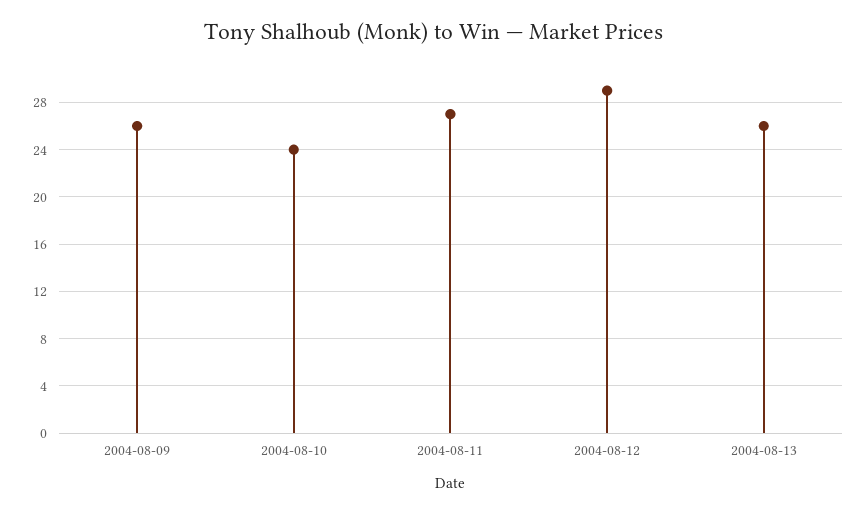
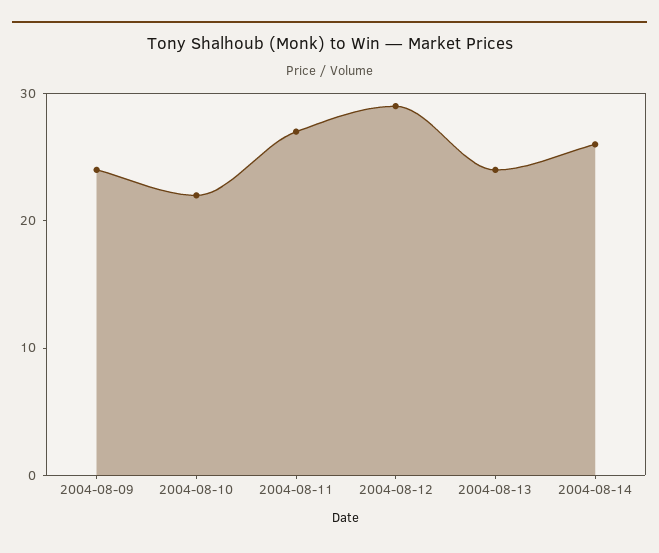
2004-08-09: 26 -> 24
2004-08-10: 24 -> 22
2004-08-13: 26 -> 24
2004-08-14: none -> 26

